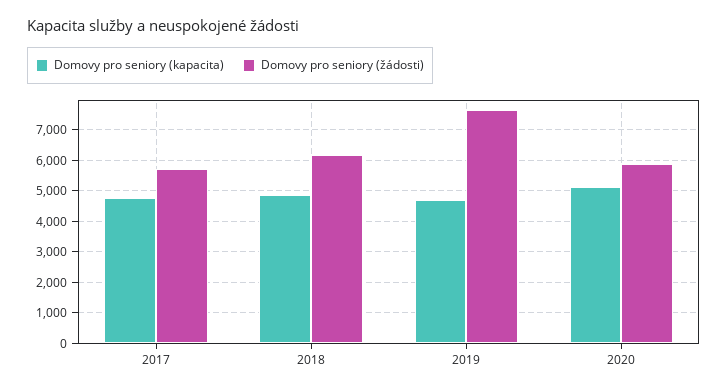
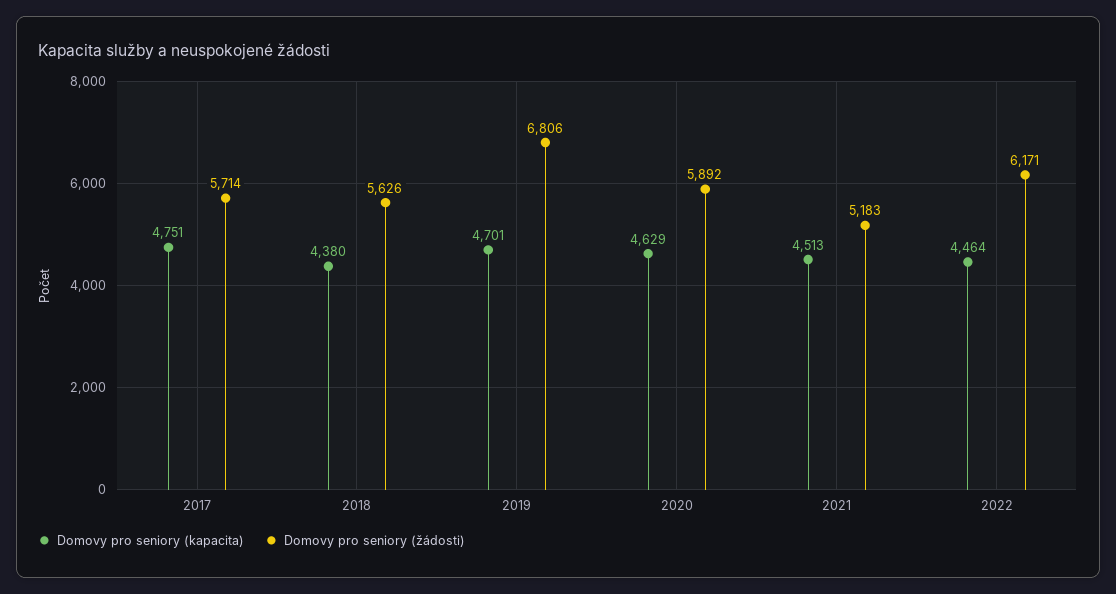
Domovy pro seniory (kapacita), 2018: 4800 -> 4380
Domovy pro seniory (žádosti), 2018: 6200 -> 5626
Domovy pro seniory (žádosti), 2019: 7600 -> 6806
Domovy pro seniory (kapacita), 2020: 5200 -> 4629
Domovy pro seniory (kapacita), 2021: none -> 4513
Domovy pro seniory (žádosti), 2021: none -> 5183
Domovy pro seniory (kapacita), 2022: none -> 4464
Domovy pro seniory (žádosti), 2022: none -> 6171

